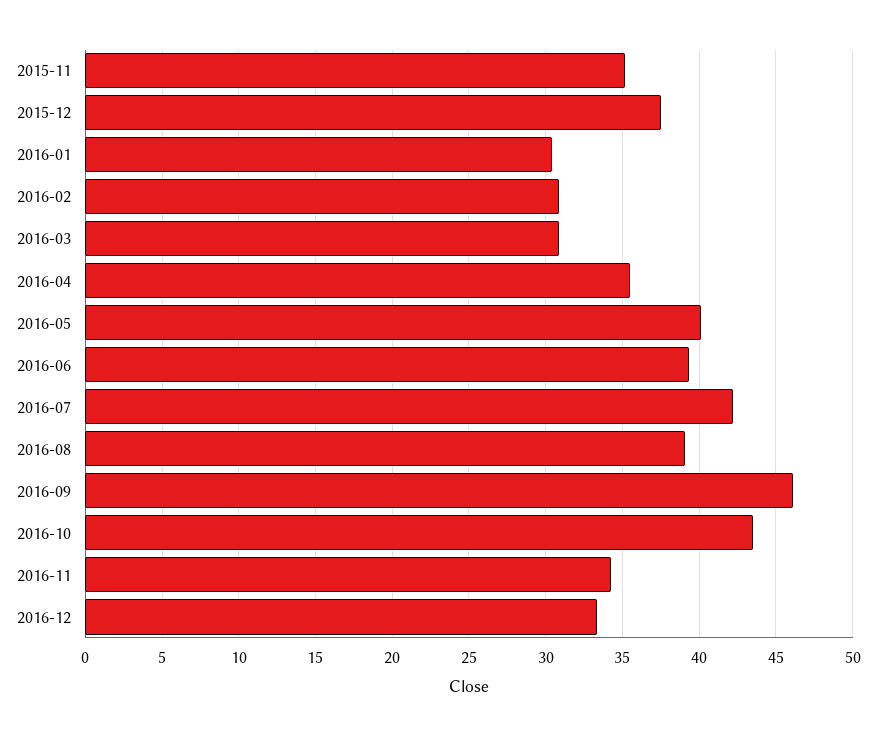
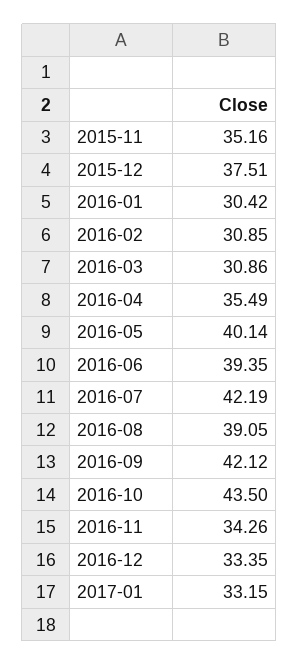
2016-09: 46 -> 42.12
2017-01: none -> 33.15

